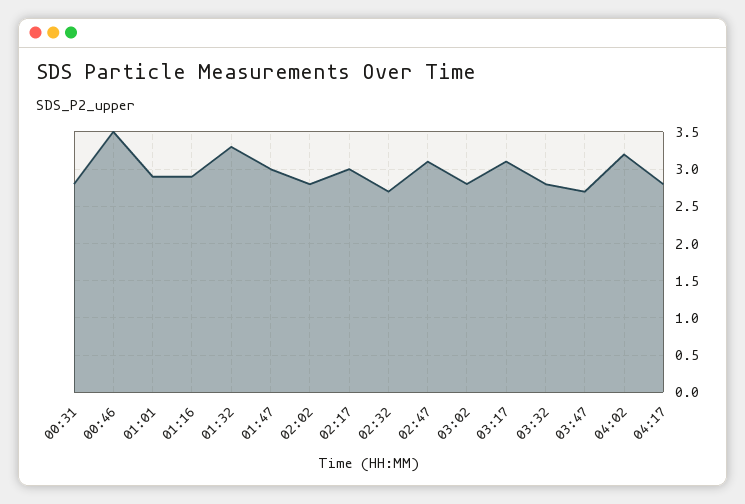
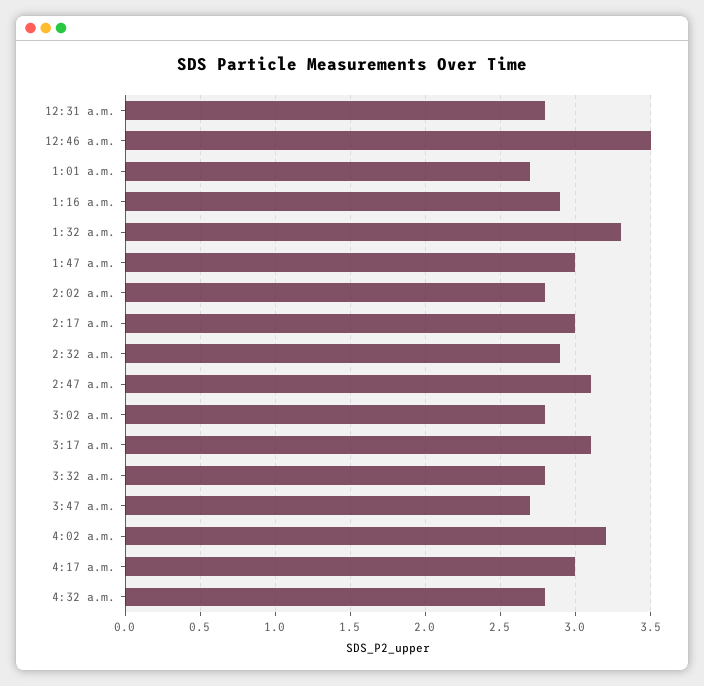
01:01: 2.9 -> 2.7
02:32: 2.7 -> 2.9
04:17: 2.8 -> 3
4:32 a.m.: none -> 2.8

